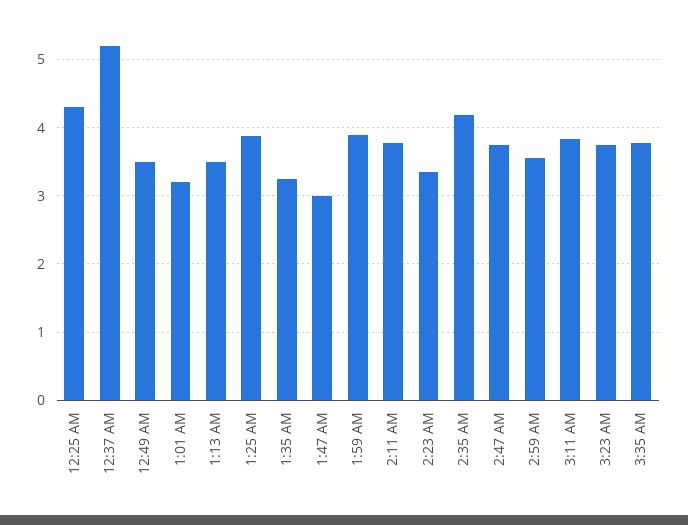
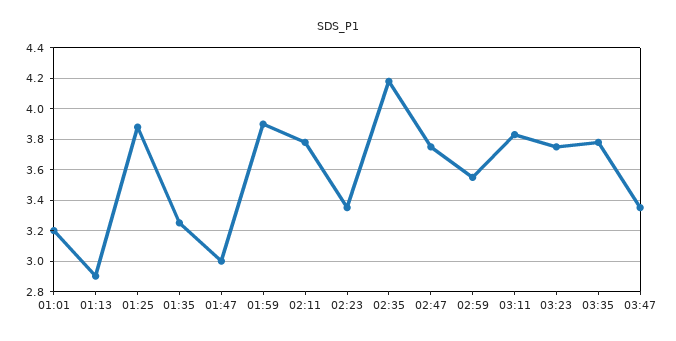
12:25 AM: 4.3 -> none
12:37 AM: 5.2 -> none
12:49 AM: 3.5 -> none
1:13 AM: 3.5 -> 2.9
03:47: none -> 3.35

